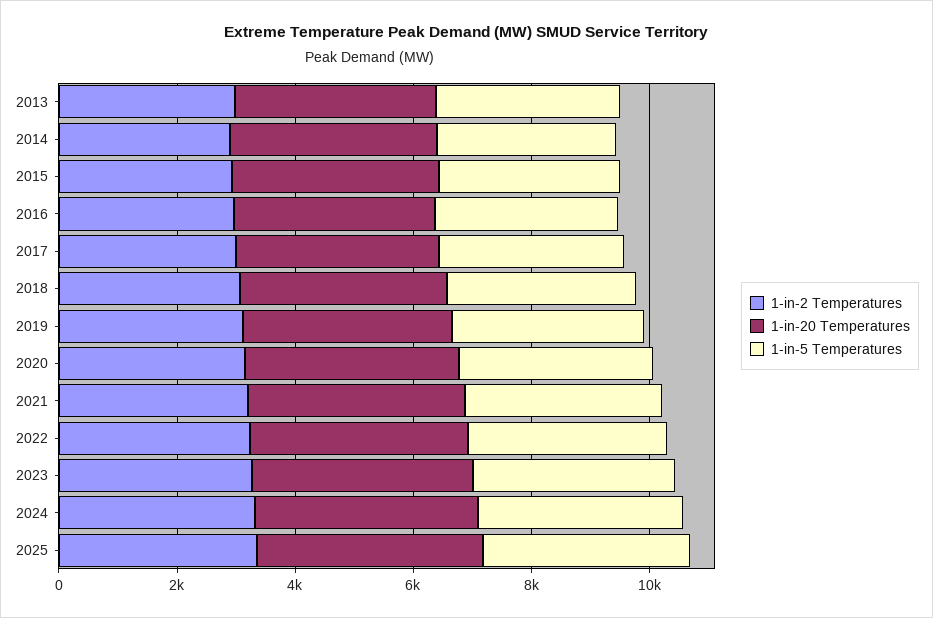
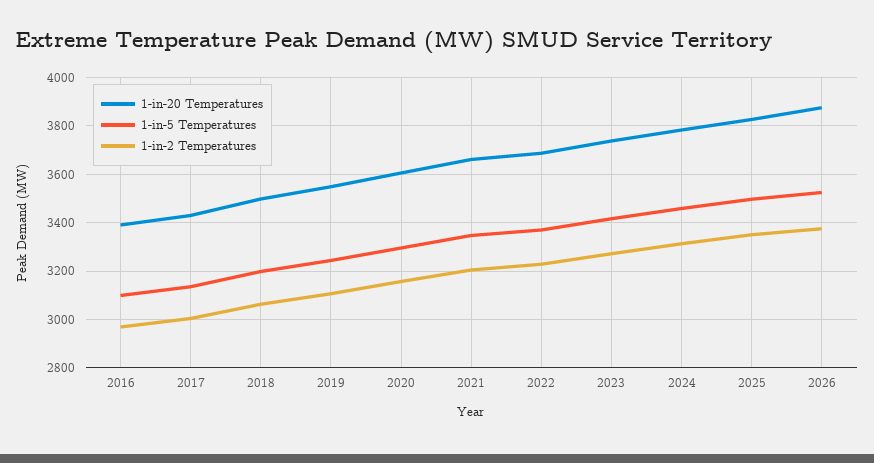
1-in-2 Temperatures, 2013: 3000 -> none
1-in-20 Temperatures, 2013: 3500 -> none
1-in-5 Temperatures, 2013: 3000 -> none
1-in-2 Temperatures, 2014: 3000 -> none
1-in-20 Temperatures, 2014: 3500 -> none
1-in-5 Temperatures, 2014: 3000 -> none
1-in-2 Temperatures, 2015: 3000 -> none
1-in-20 Temperatures, 2015: 3500 -> none
1-in-5 Temperatures, 2015: 3000 -> none
1-in-20 Temperatures, 2026: none -> 3875
1-in-5 Temperatures, 2026: none -> 3525
1-in-2 Temperatures, 2026: none -> 3375

